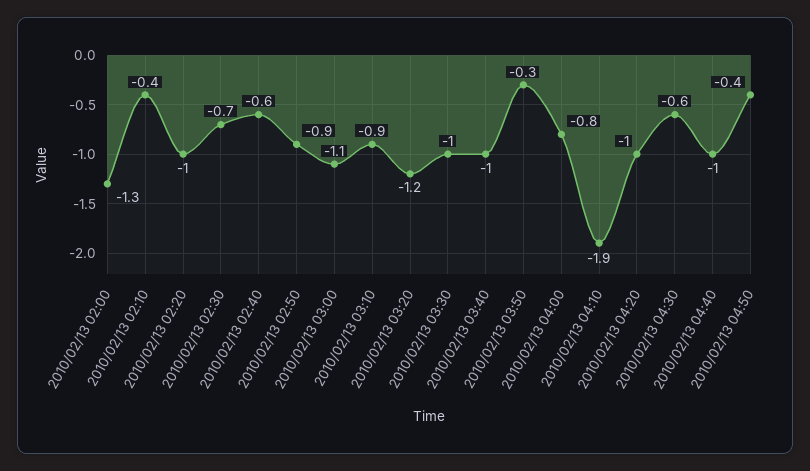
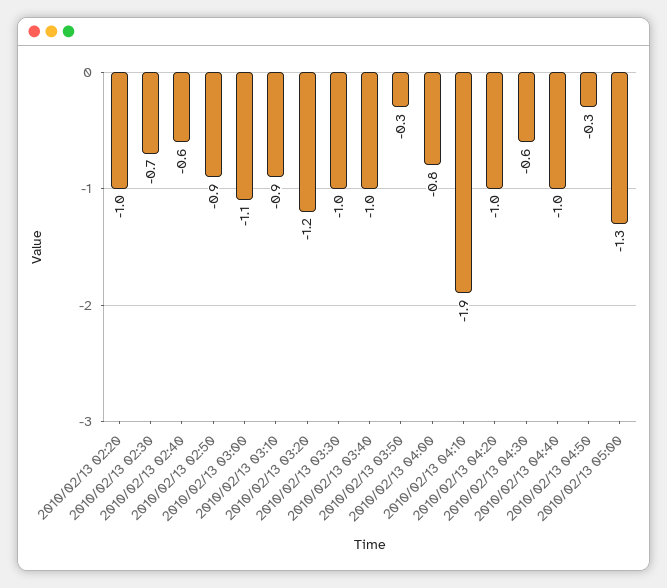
2010/02/13 02:00: -1.3 -> none
2010/02/13 02:10: -0.4 -> none
2010/02/13 04:50: -0.4 -> -0.3
2010/02/13 05:00: none -> -1.3

